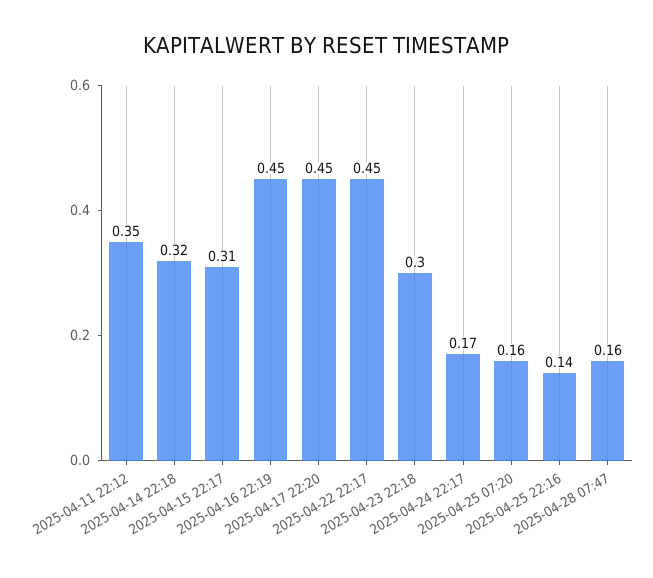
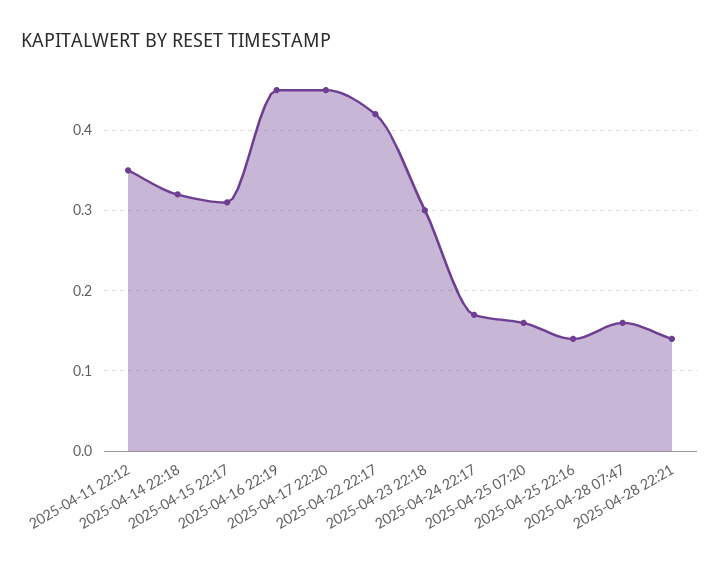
2025-04-22 22:17: 0.45 -> 0.42
2025-04-28 22:21: none -> 0.14

